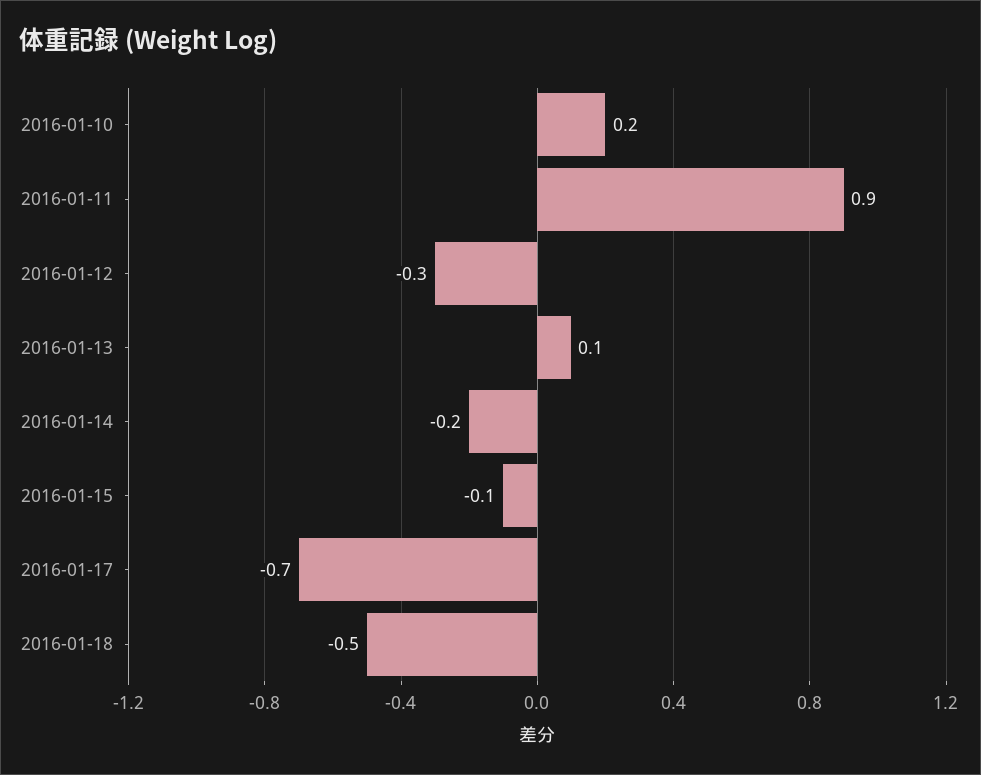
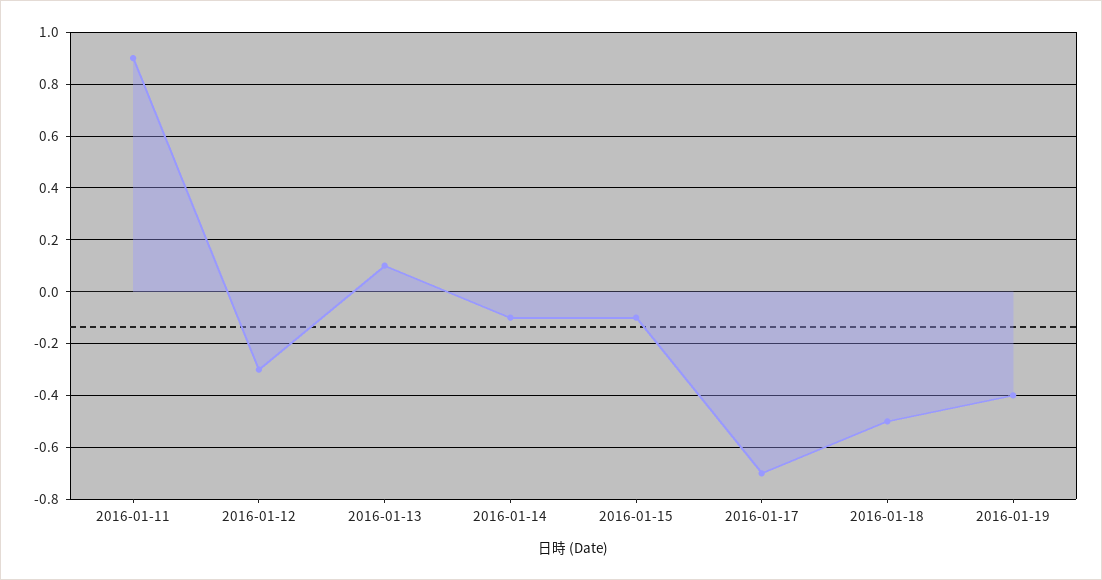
2016-01-10: 0.2 -> none
2016-01-14: -0.2 -> -0.1
2016-01-19: none -> -0.4

